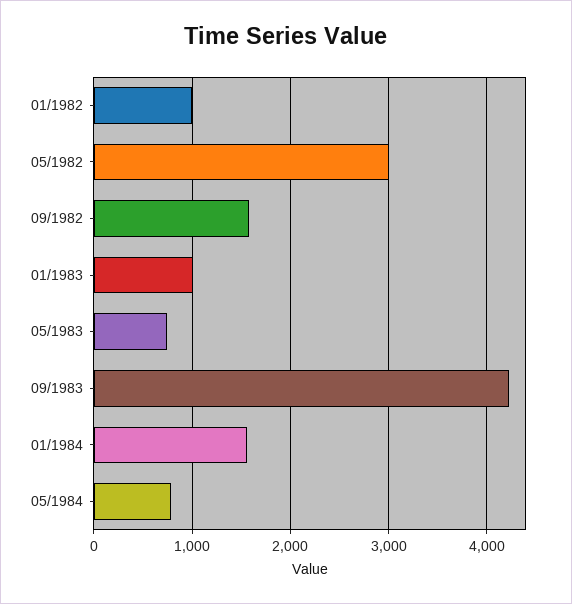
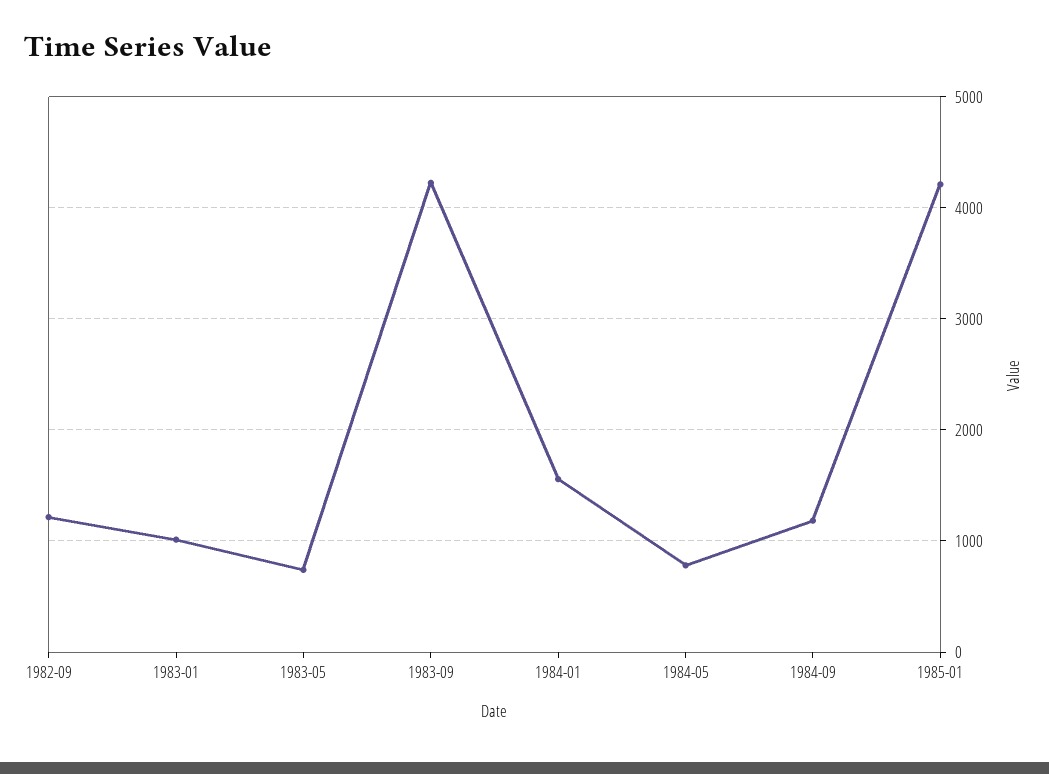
01/1982: 1000 -> none
05/1982: 3000 -> none
09/1982: 1600 -> 1200
1984-09: none -> 1200
1985-01: none -> 4200

